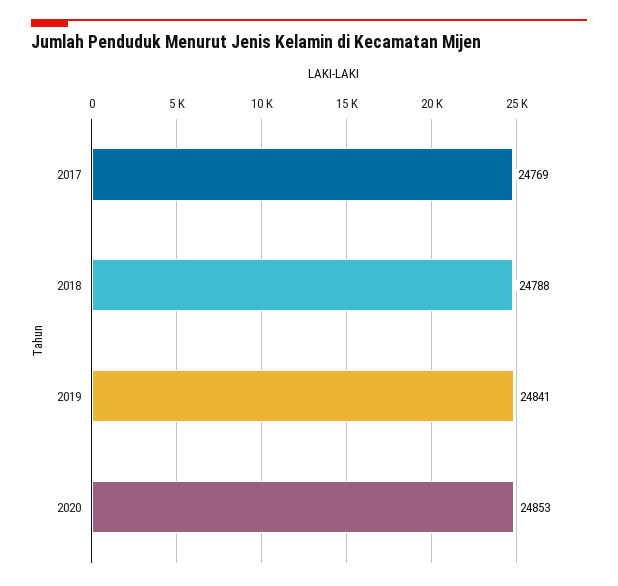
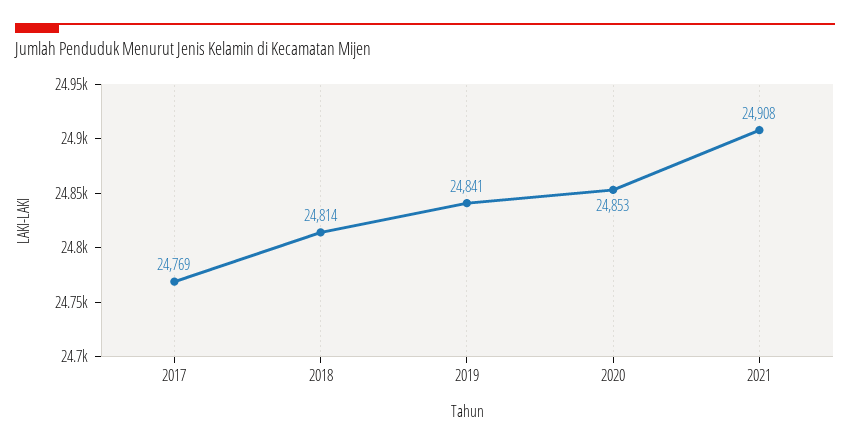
2018: 24788 -> 24814
2021: none -> 24908

